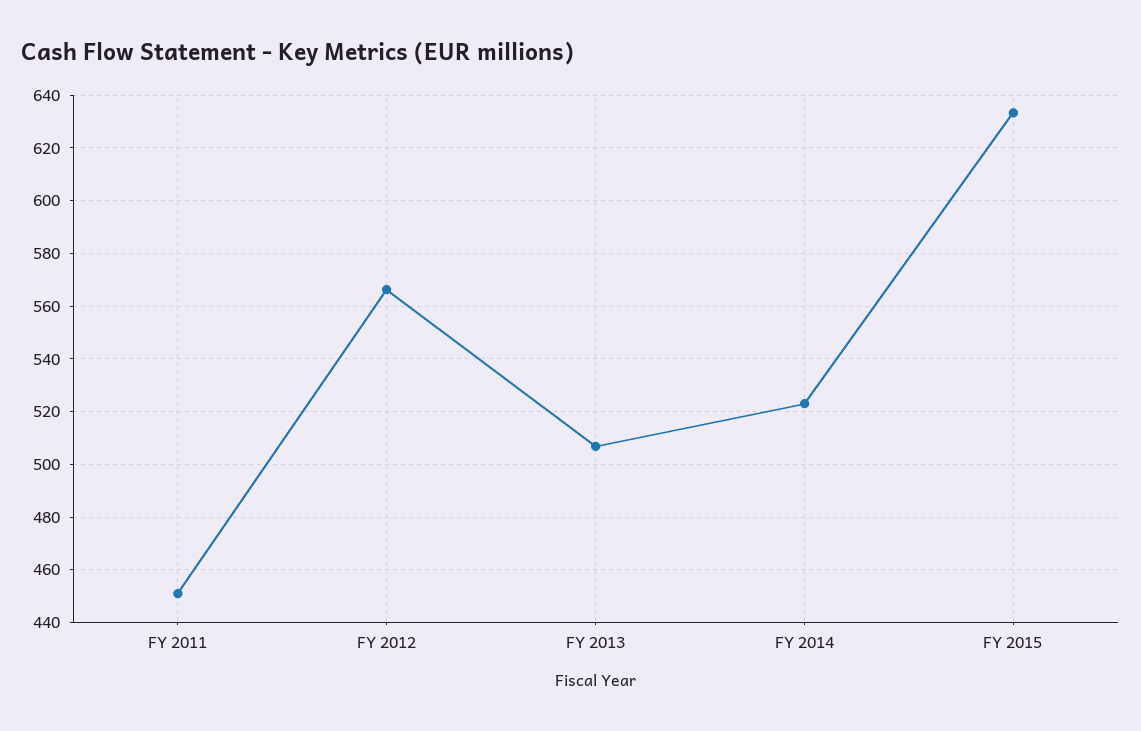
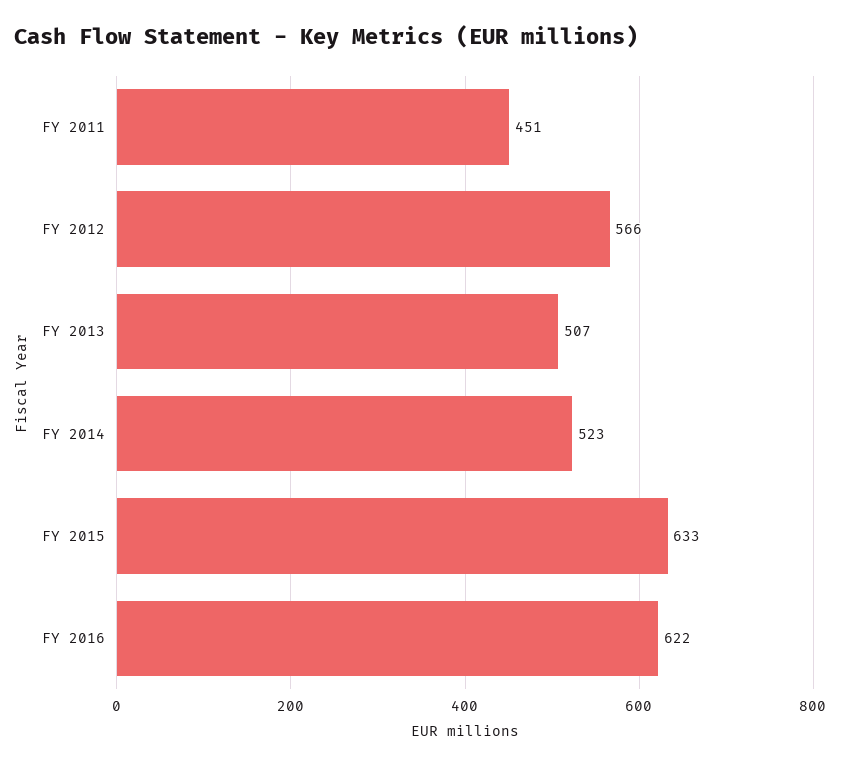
FY 2016: none -> 622

